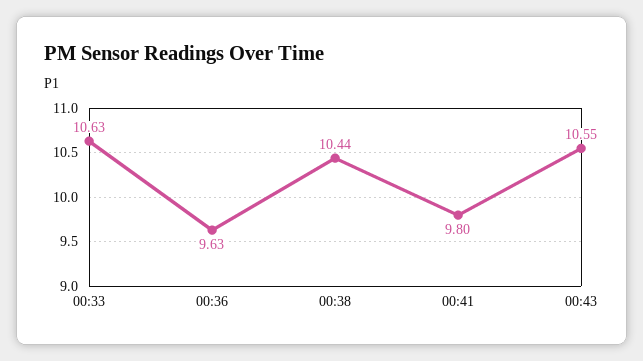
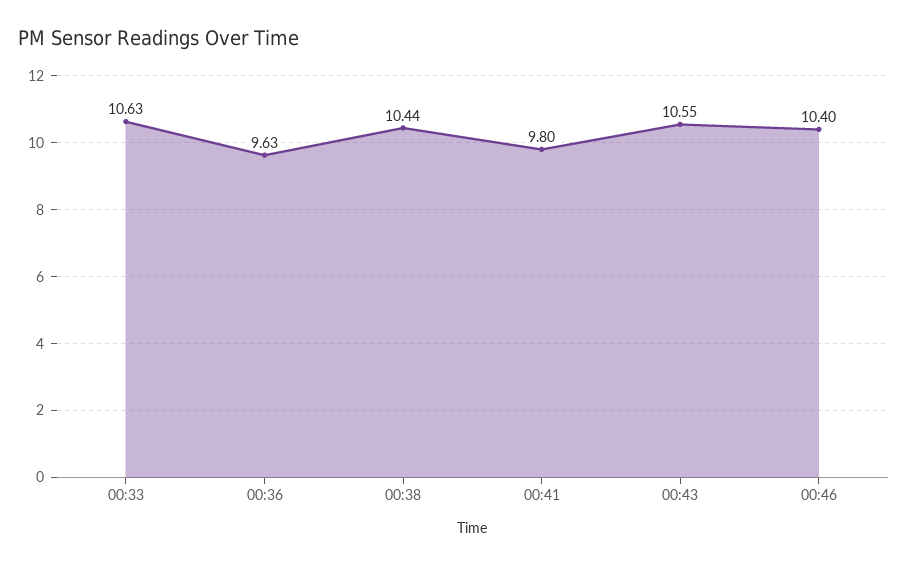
00:46: none -> 10.4

